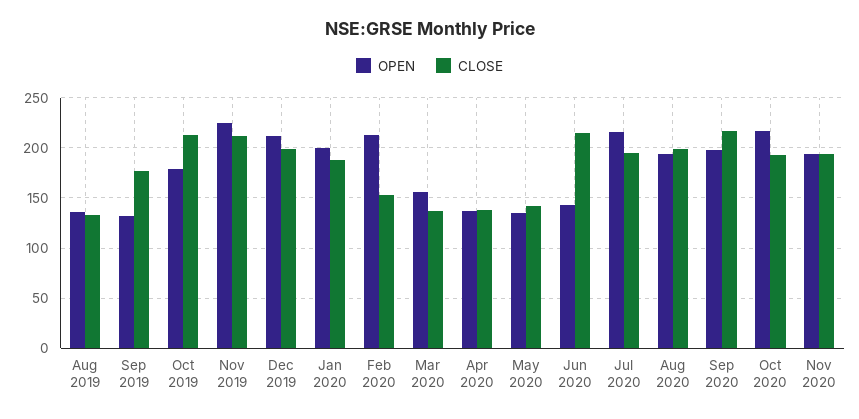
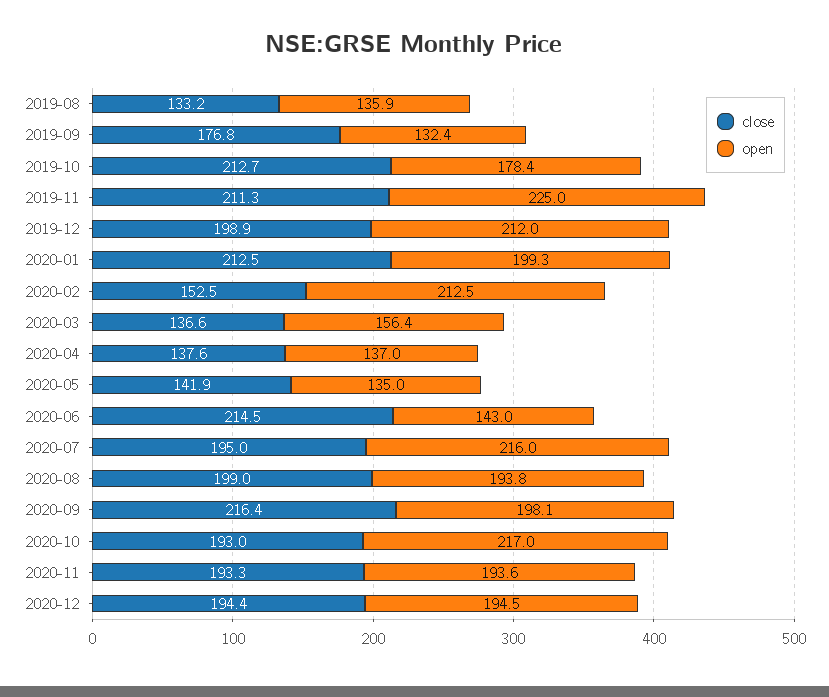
CLOSE, Jan 2020: 190 -> 212.5
CLOSE, 2020-12: none -> 194.4
OPEN, 2020-12: none -> 194.5

